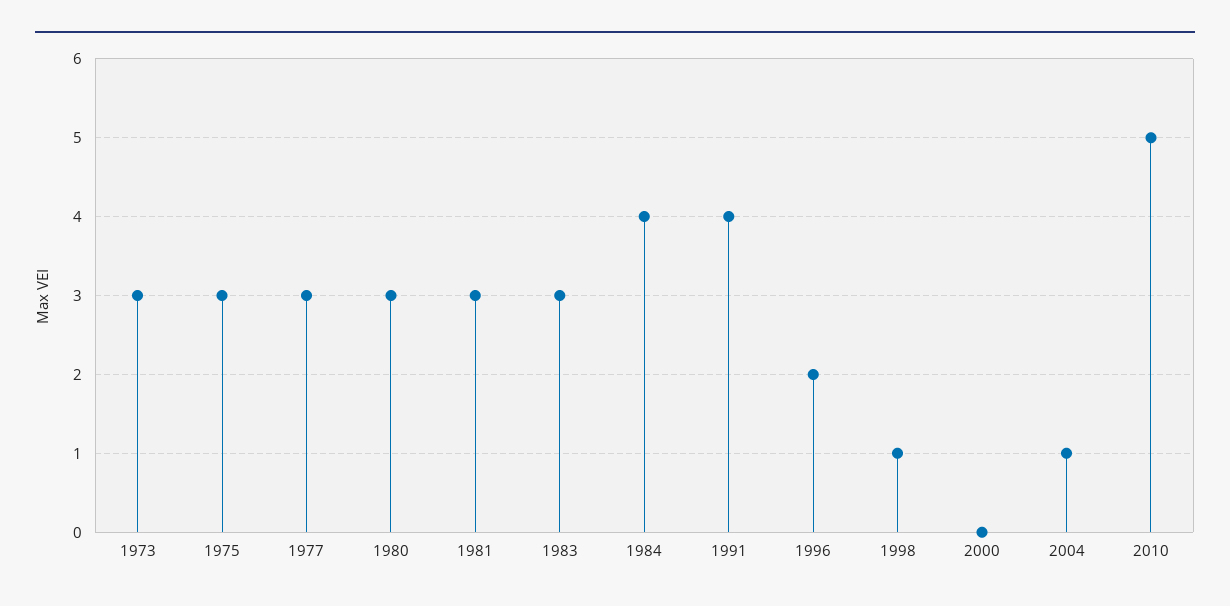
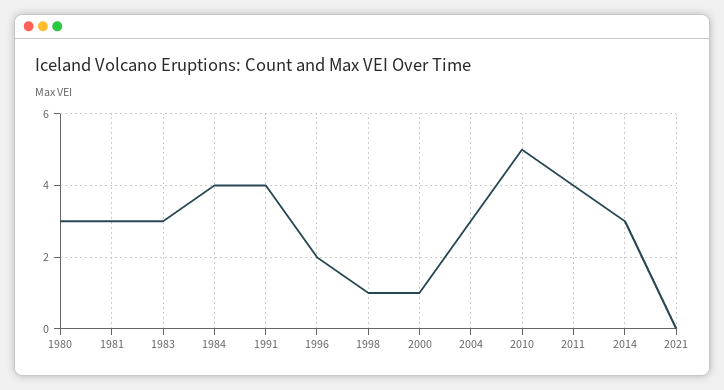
1973: 3 -> none
1975: 3 -> none
1977: 3 -> none
2000: 0 -> 1
2004: 1 -> 3
2011: none -> 4
2014: none -> 3
2021: none -> 0

